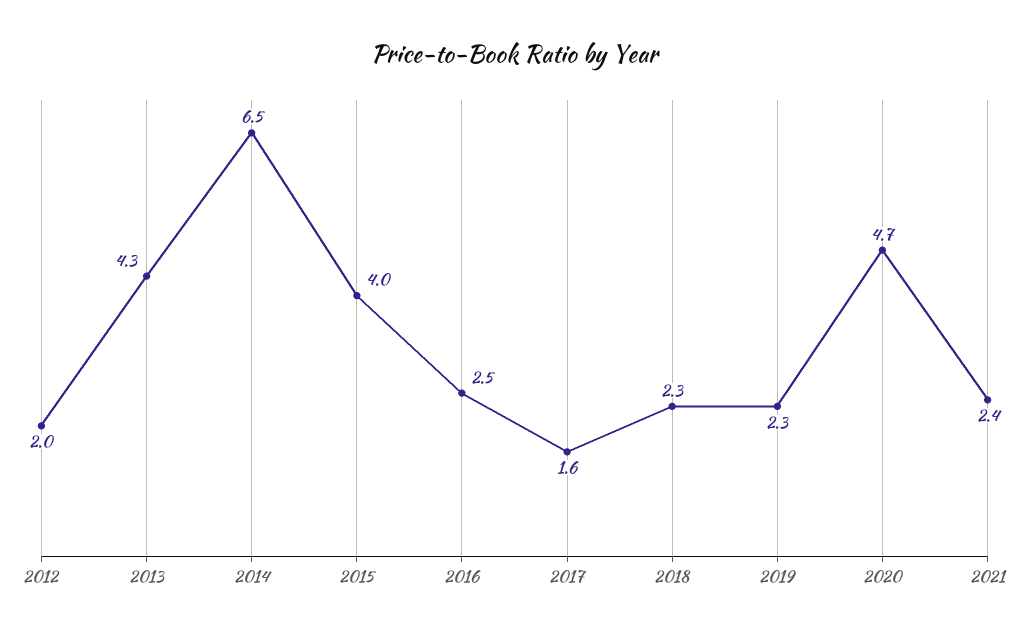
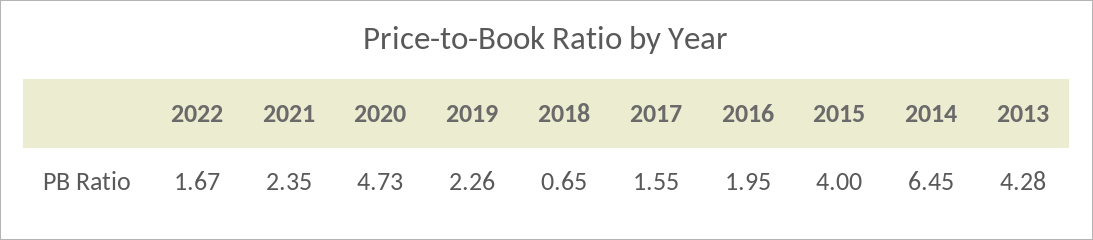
2012: 2 -> none
2016: 2.5 -> 1.95
2018: 2.3 -> 0.65
2022: none -> 1.67

